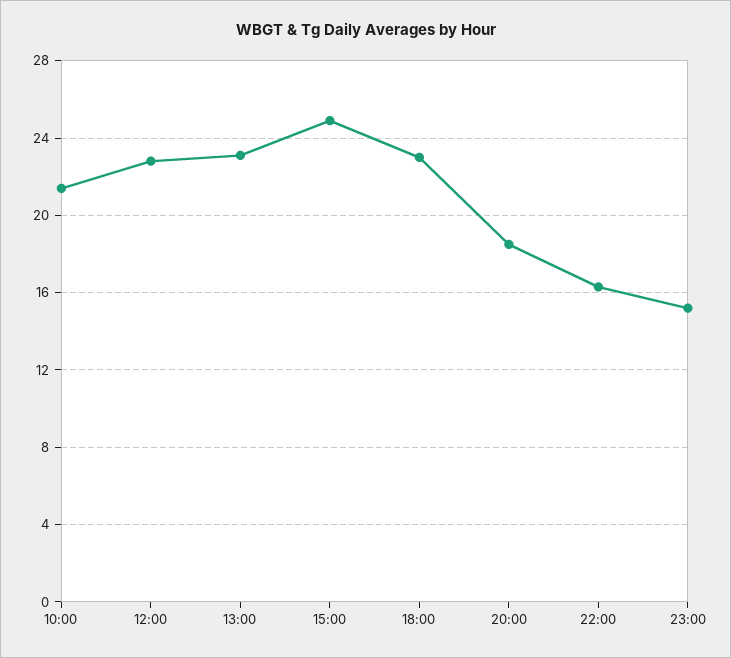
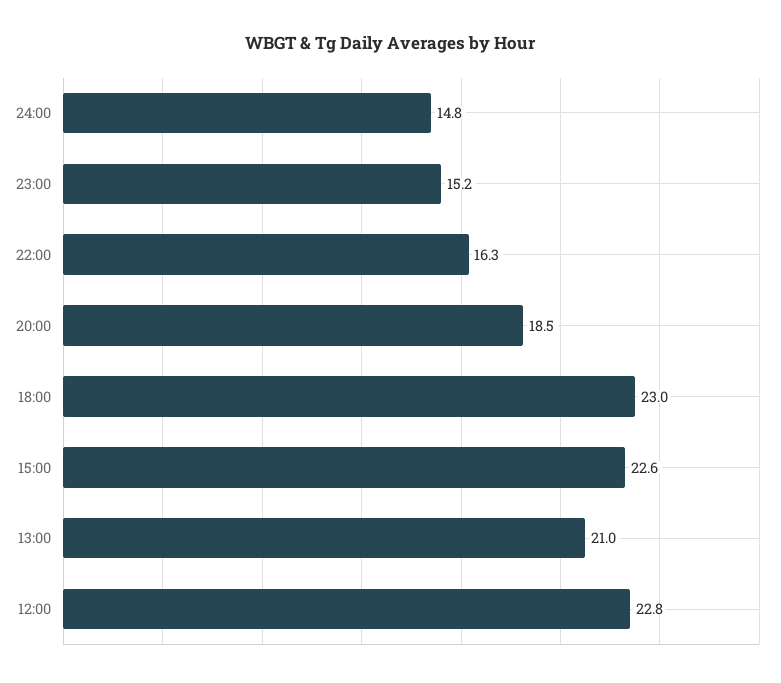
10:00: 21.5 -> none
13:00: 23 -> 21
15:00: 25 -> 22.6
24:00: none -> 14.8

